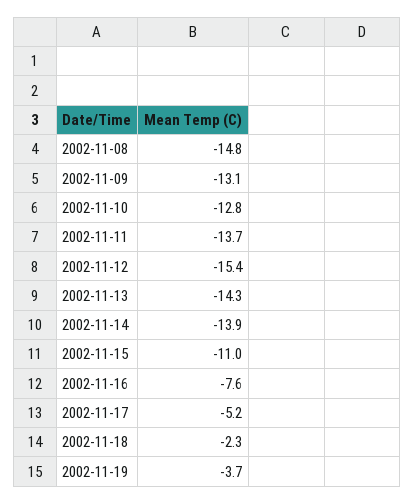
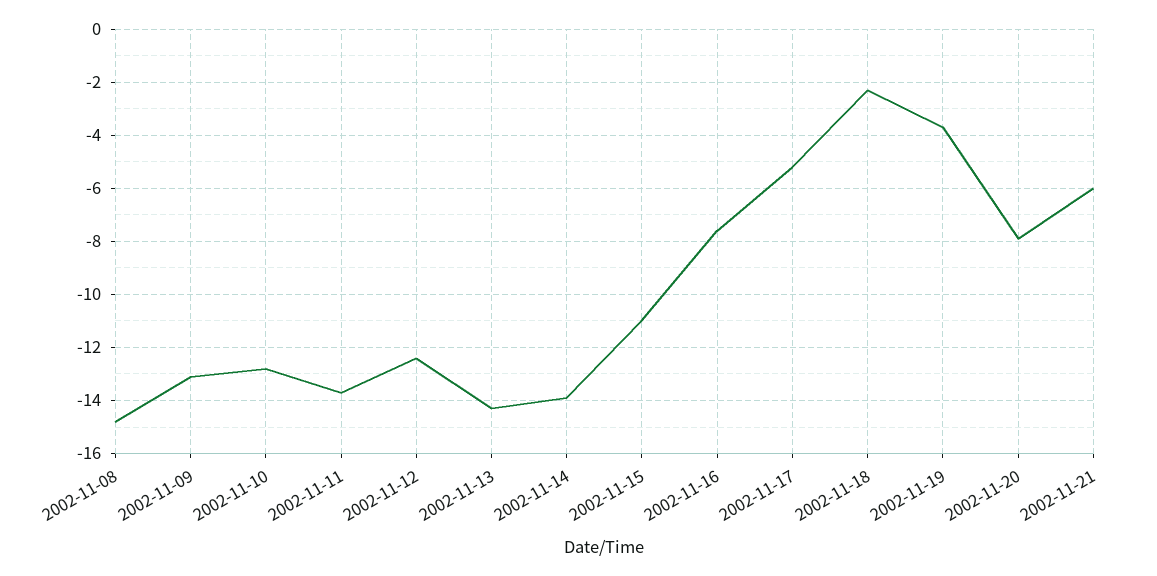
2002-11-12: -15.4 -> -12.5
2002-11-20: none -> -8
2002-11-21: none -> -6

